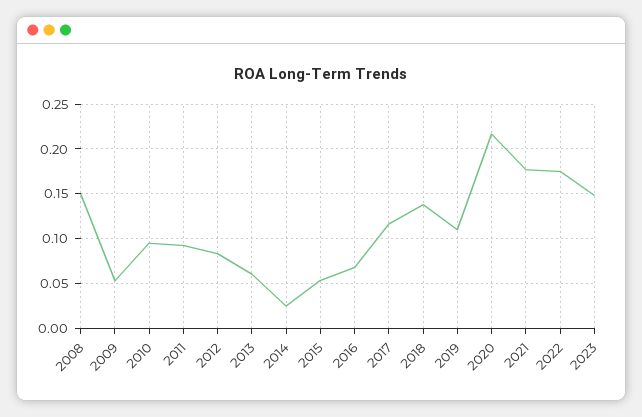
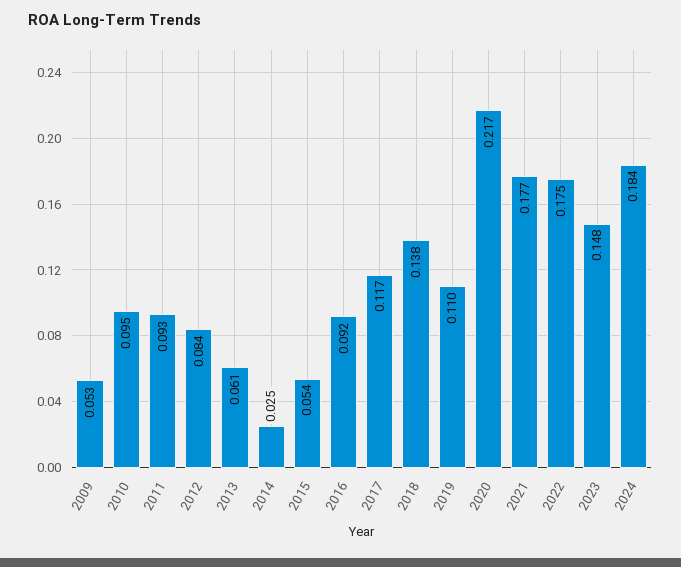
2008: 0.15 -> none
2016: 0.07 -> 0.092
2024: none -> 0.184

